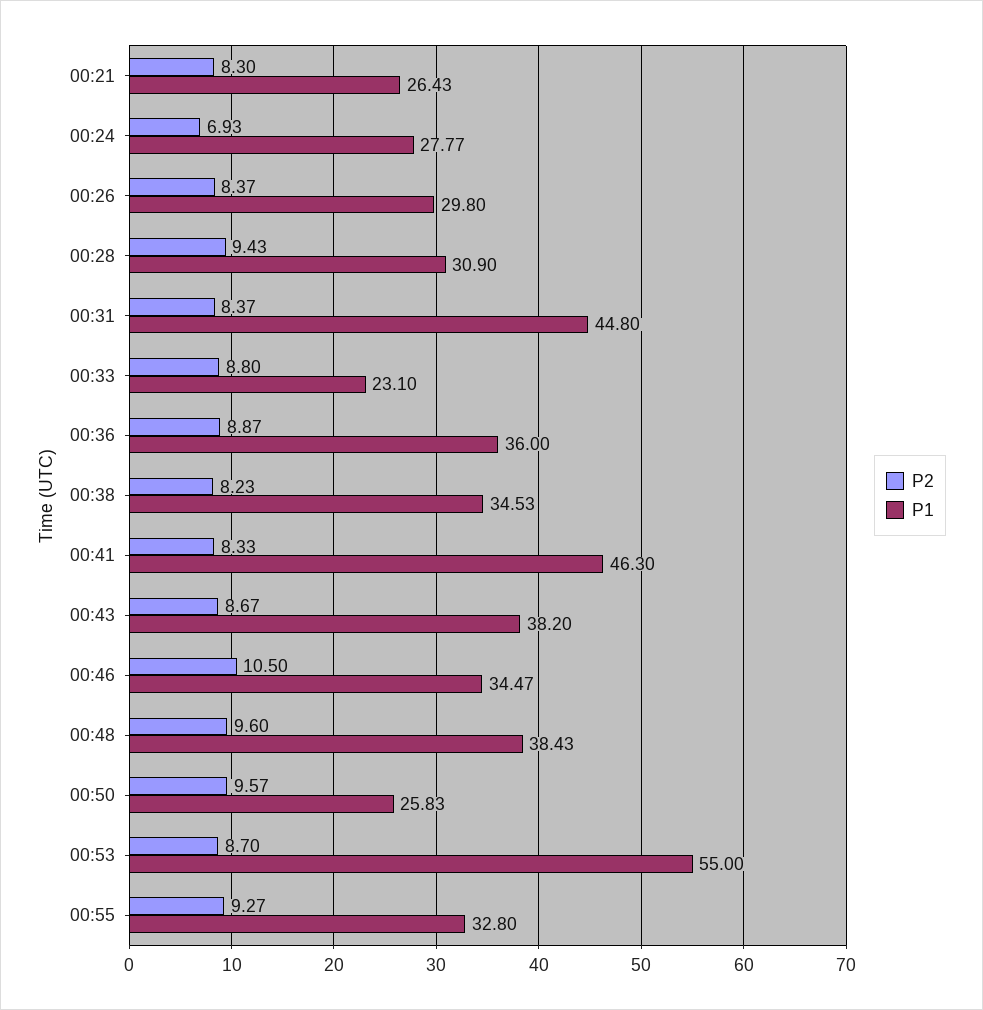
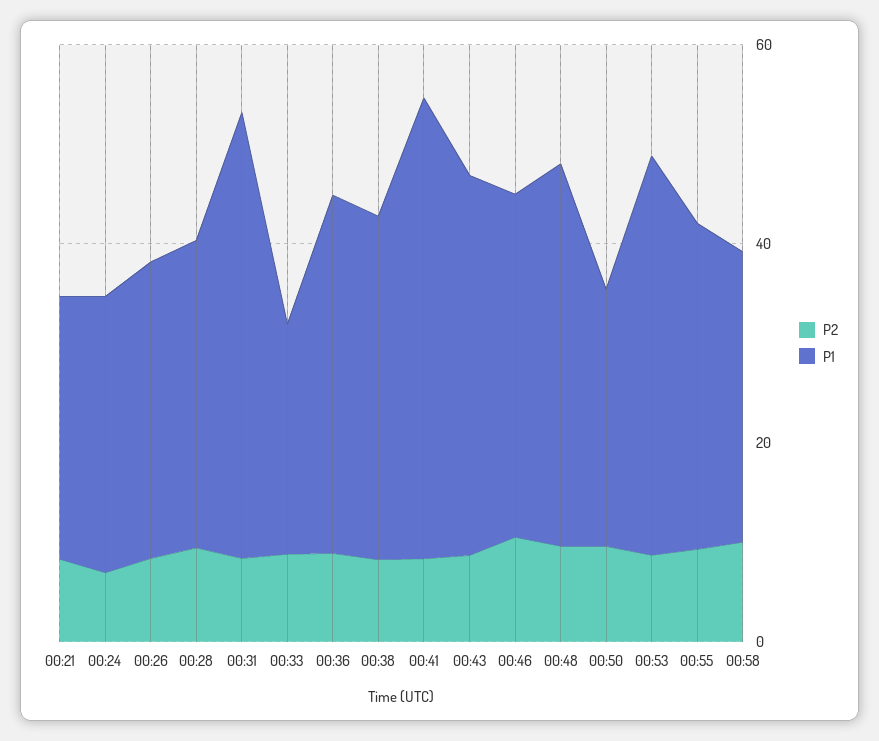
P1, 00:53: 55 -> 40
P2, 00:58: none -> 10
P1, 00:58: none -> 30

